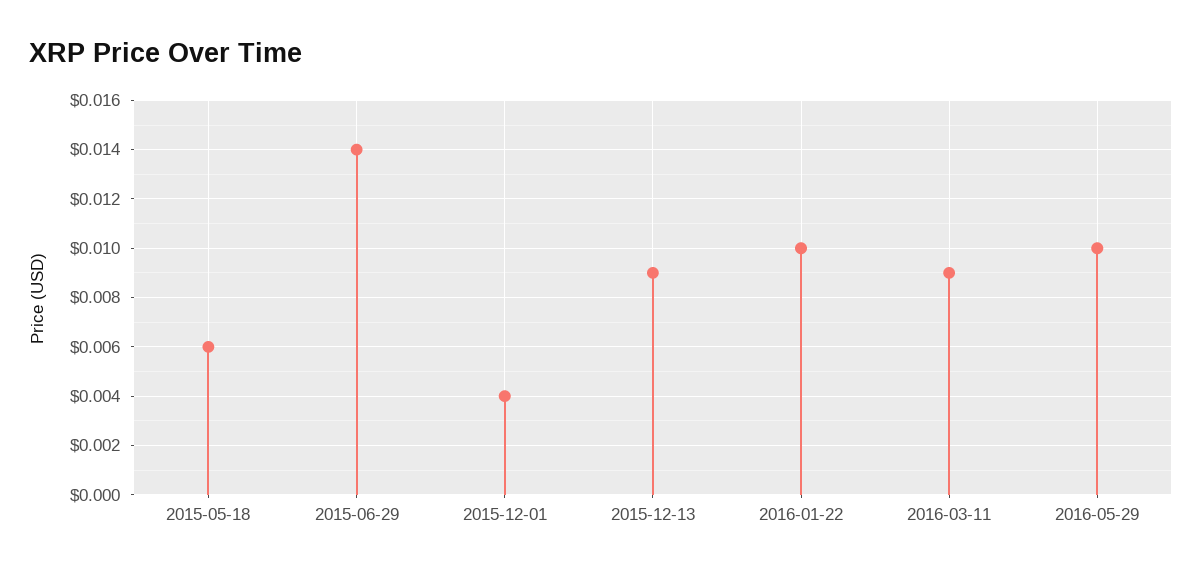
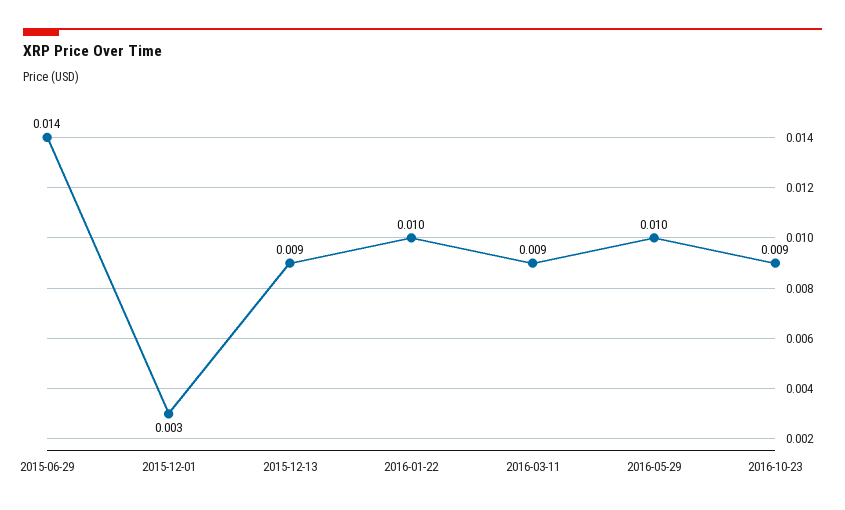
2015-05-18: 0.006 -> none
2015-12-01: 0.004 -> 0.003
2016-10-23: none -> 0.009

